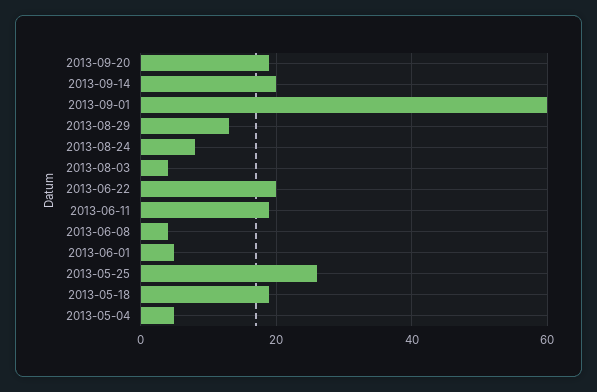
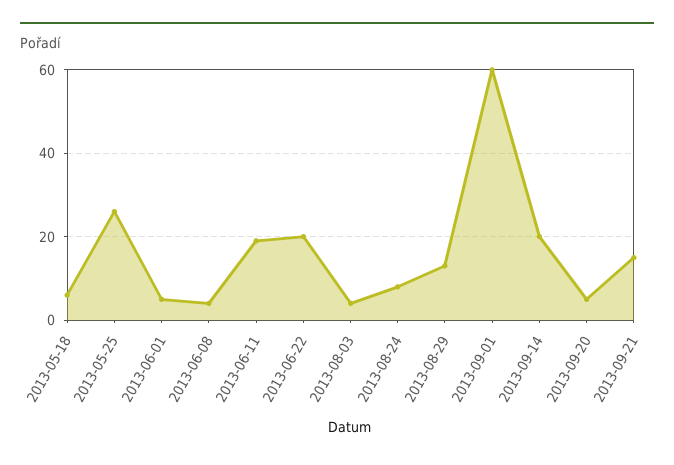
2013-09-20: 20 -> 5
2013-05-18: 20 -> 5
2013-05-04: 5 -> none
2013-09-21: none -> 15

